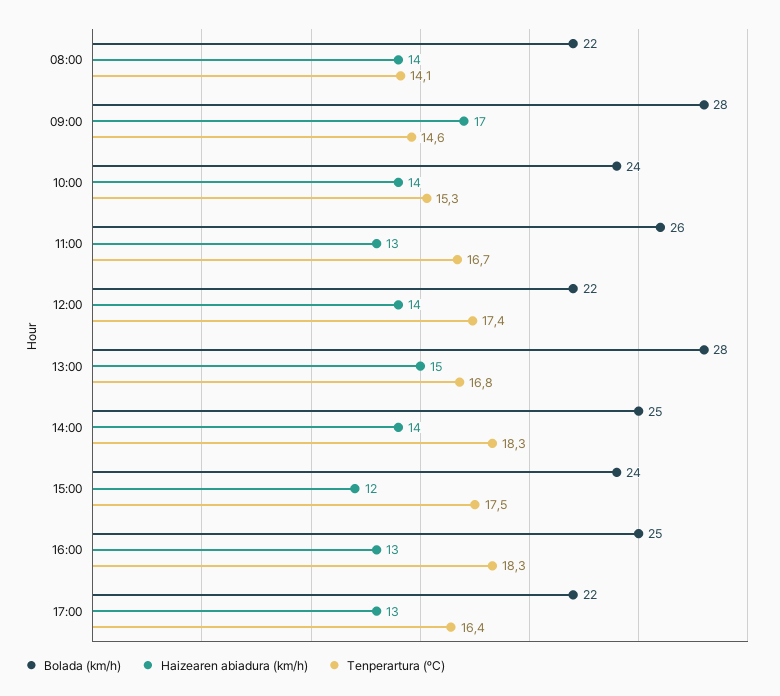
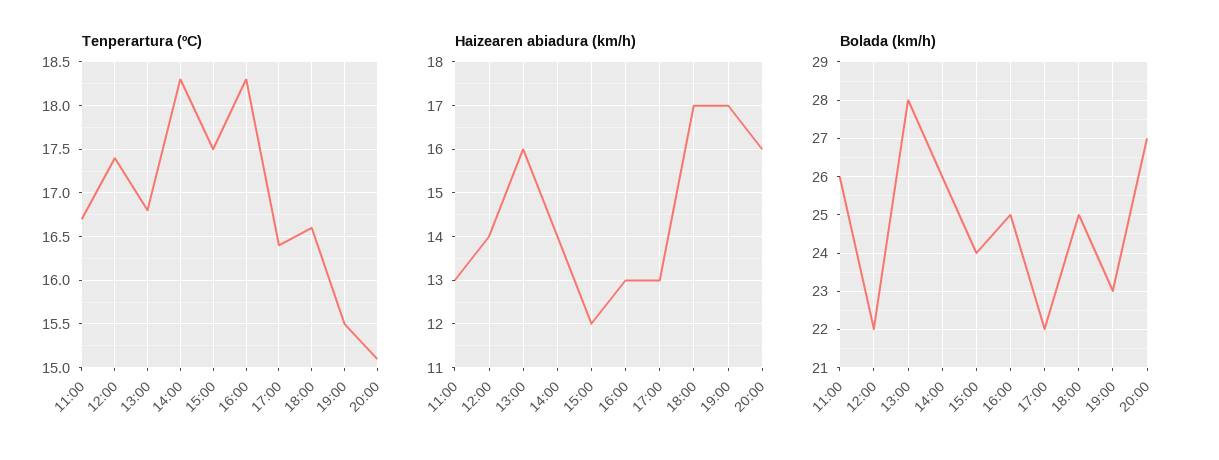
Bolada (km/h), 08:00: 22 -> none
Haizearen abiadura (km/h), 08:00: 14 -> none
Tenperartura (ºC), 08:00: 14.1 -> none
Bolada (km/h), 09:00: 28 -> none
Haizearen abiadura (km/h), 09:00: 17 -> none
Tenperartura (ºC), 09:00: 14.6 -> none
Bolada (km/h), 10:00: 24 -> none
Haizearen abiadura (km/h), 10:00: 14 -> none
Tenperartura (ºC), 10:00: 15.3 -> none
Haizearen abiadura (km/h), 13:00: 15 -> 16
Bolada (km/h), 14:00: 25 -> 26
Tenperartura (ºC), 18:00: none -> 16.6
Tenperartura (ºC), 19:00: none -> 15.5
Tenperartura (ºC), 20:00: none -> 15.1
Haizearen abiadura (km/h), 18:00: none -> 17
Haizearen abiadura (km/h), 19:00: none -> 17
Haizearen abiadura (km/h), 20:00: none -> 16
Bolada (km/h), 18:00: none -> 25
Bolada (km/h), 19:00: none -> 23
Bolada (km/h), 20:00: none -> 27

